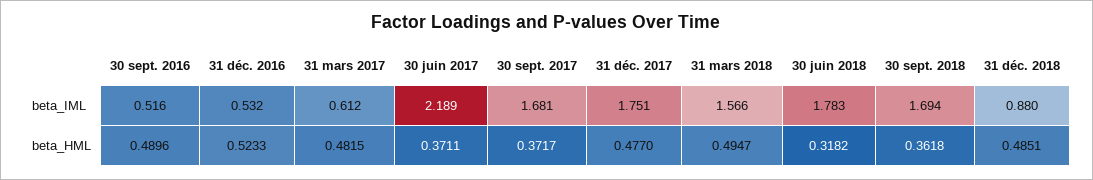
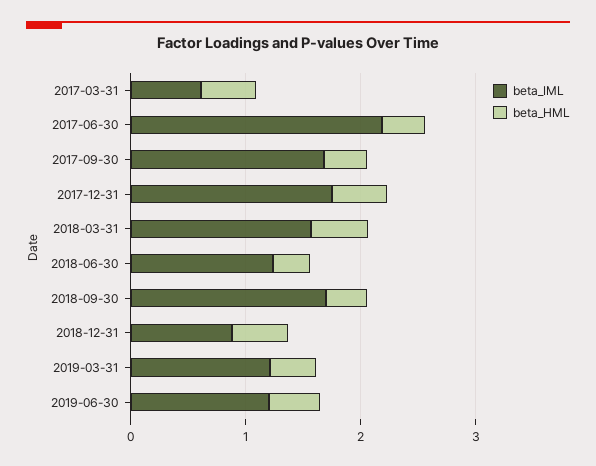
beta_IML, 30 sept. 2016: 0.516 -> none
beta_IML, 31 déc. 2016: 0.532 -> none
beta_IML, 30 juin 2018: 1.783 -> 1.2
beta_HML, 30 sept. 2016: 0.4896 -> none
beta_HML, 31 déc. 2016: 0.5233 -> none
beta_IML, 2019-03-31: none -> 1.2
beta_HML, 2019-03-31: none -> 0.4
beta_IML, 2019-06-30: none -> 1.2
beta_HML, 2019-06-30: none -> 0.4

